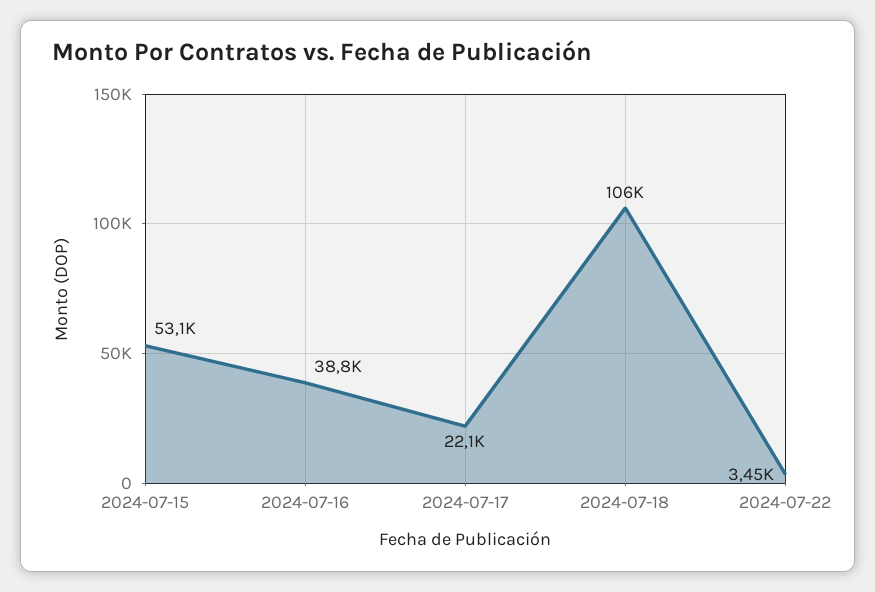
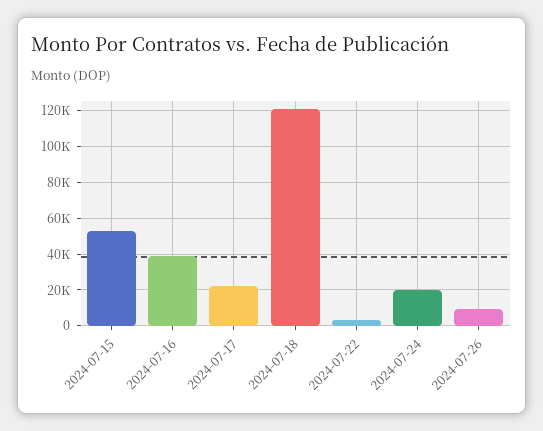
2024-07-18: 106000 -> 120000
2024-07-24: none -> 20000
2024-07-26: none -> 10000

